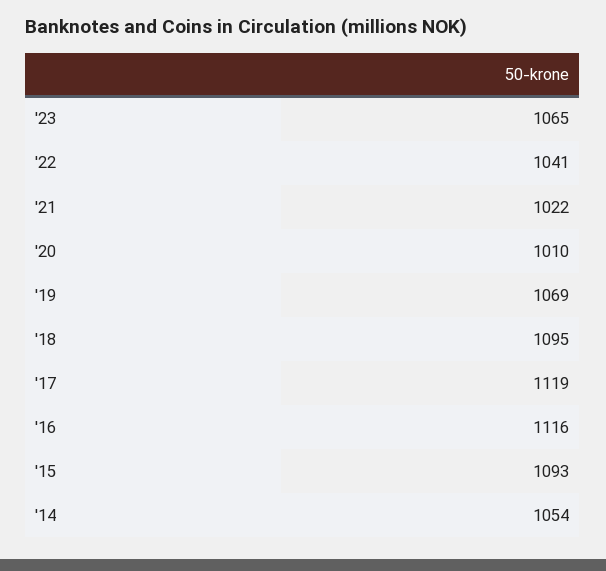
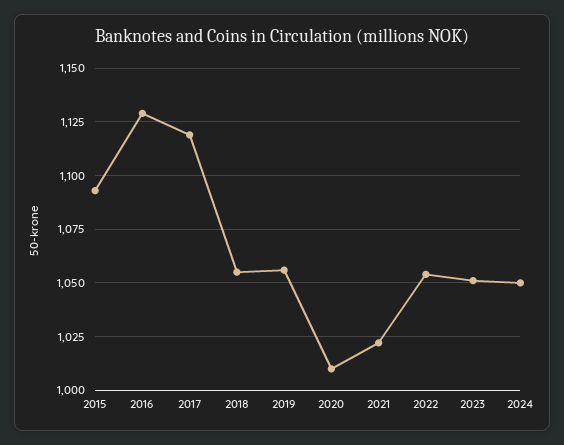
'23: 1065 -> 1050
'22: 1041 -> 1055
'19: 1069 -> 1055
'18: 1095 -> 1055
'16: 1116 -> 1130
'14: 1054 -> none
2024: none -> 1050

